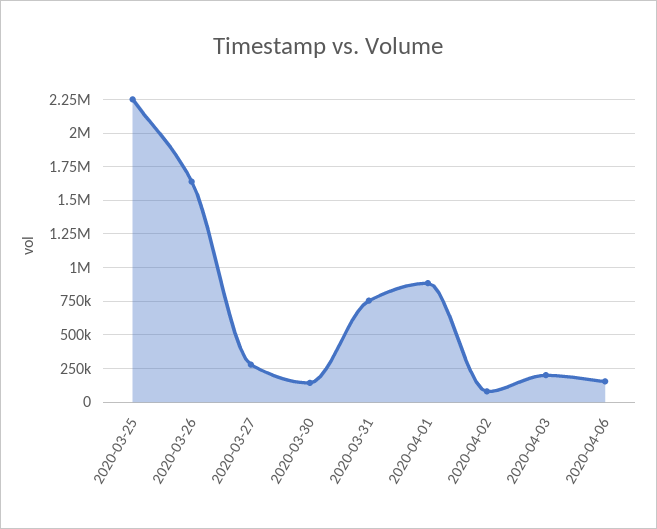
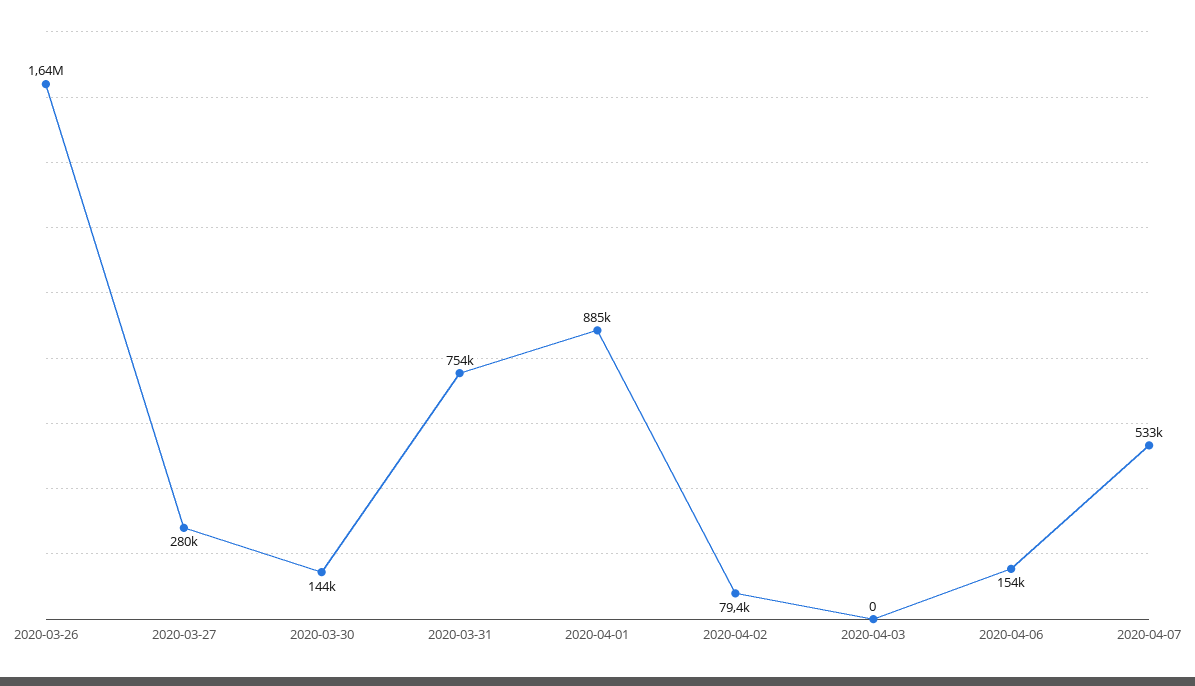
2020-03-25: 2250000 -> none
2020-04-03: 200000 -> 0
2020-04-07: none -> 533000

